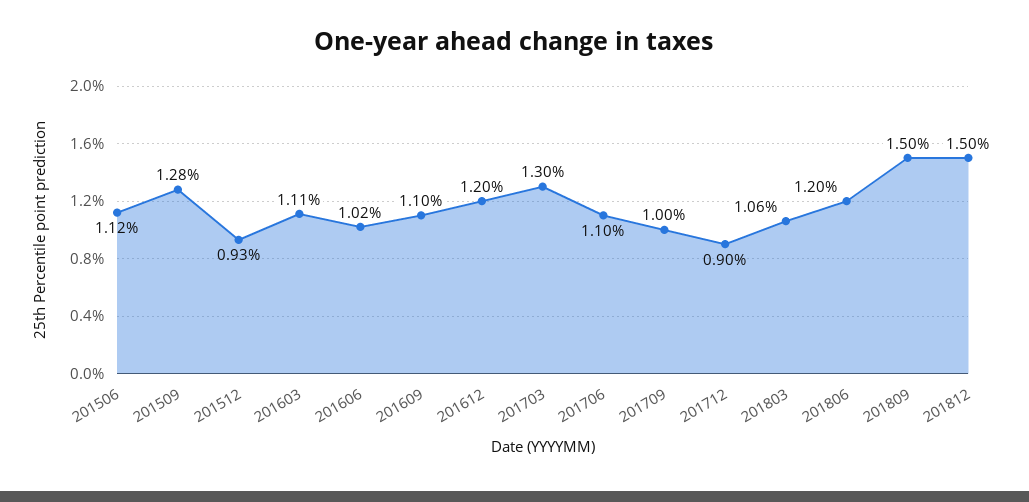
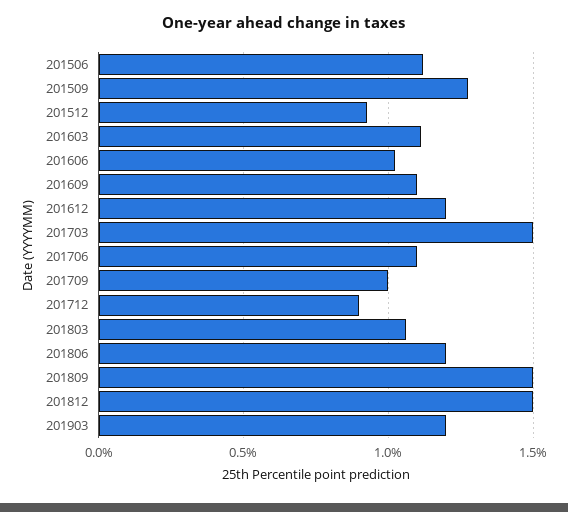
201703: 1.3 -> 1.5
201903: none -> 1.2

